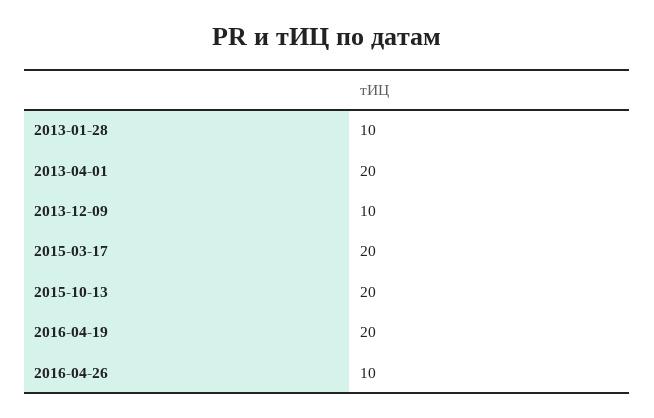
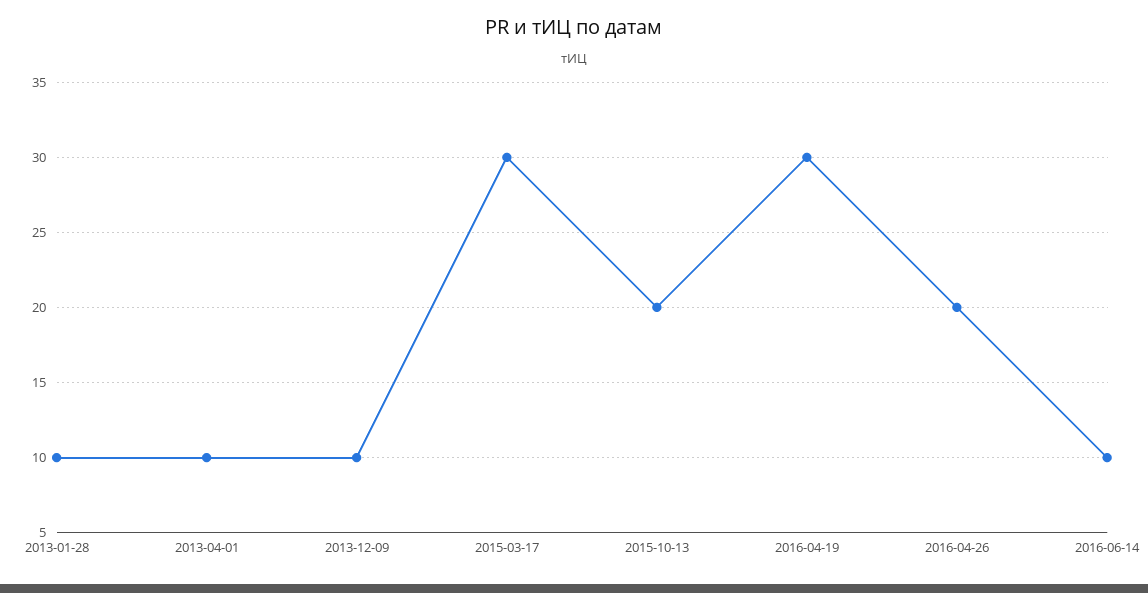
2013-04-01: 20 -> 10
2015-03-17: 20 -> 30
2016-04-19: 20 -> 30
2016-04-26: 10 -> 20
2016-06-14: none -> 10

